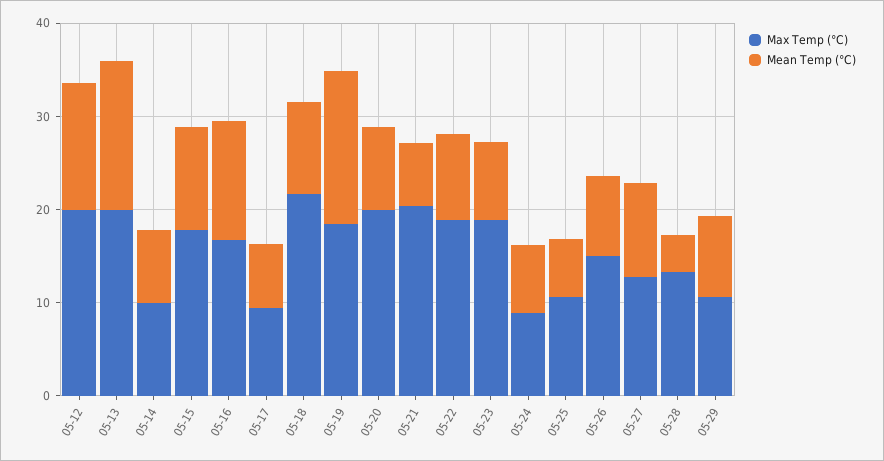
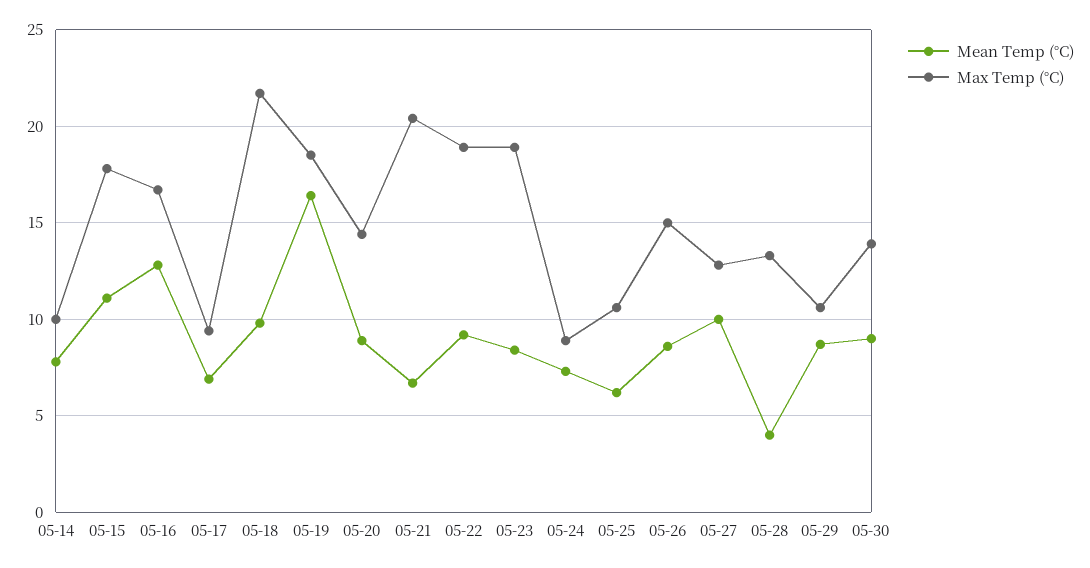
Max Temp (°C), 05-12: 20 -> none
Mean Temp (°C), 05-12: 14 -> none
Max Temp (°C), 05-13: 20 -> none
Mean Temp (°C), 05-13: 16 -> none
Max Temp (°C), 05-20: 20 -> 14.5
Mean Temp (°C), 05-30: none -> 9
Max Temp (°C), 05-30: none -> 14

